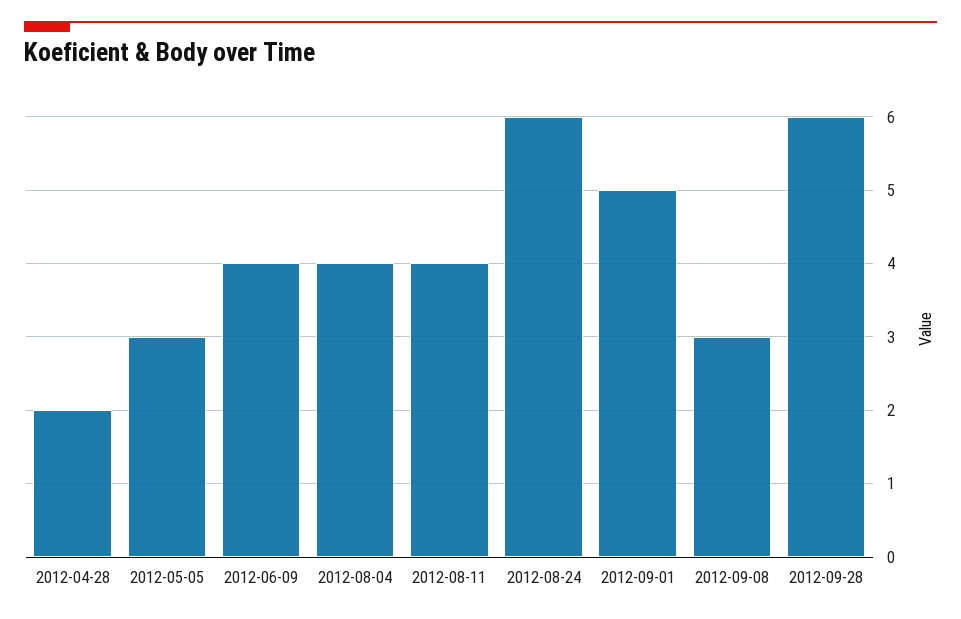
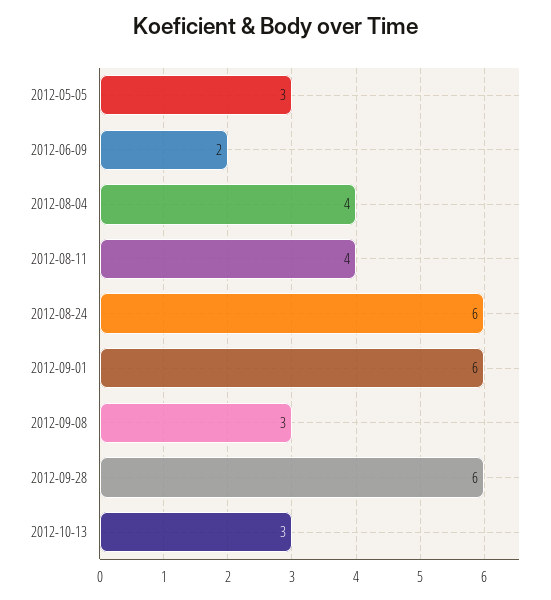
2012-04-28: 2 -> none
2012-06-09: 4 -> 2
2012-09-01: 5 -> 6
2012-10-13: none -> 3

